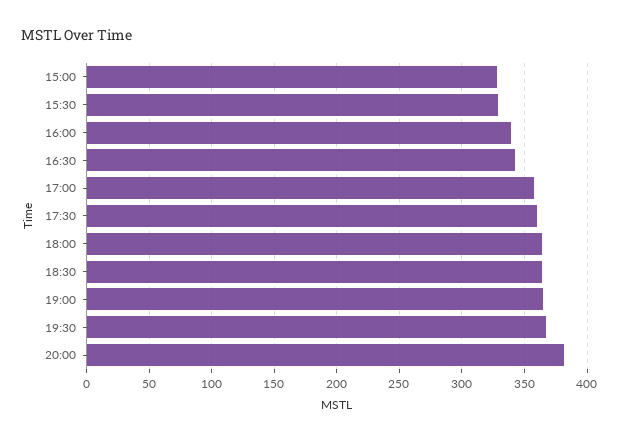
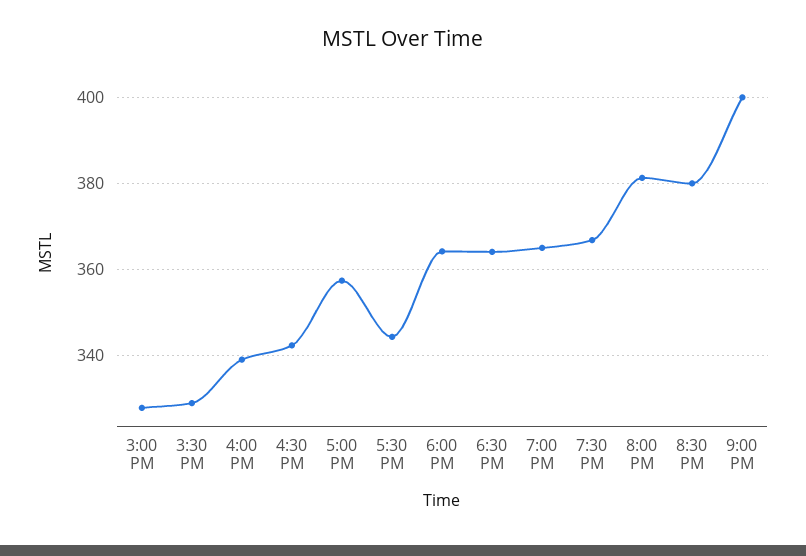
17:30: 360 -> 344
8:30 PM: none -> 380
9:00 PM: none -> 400

